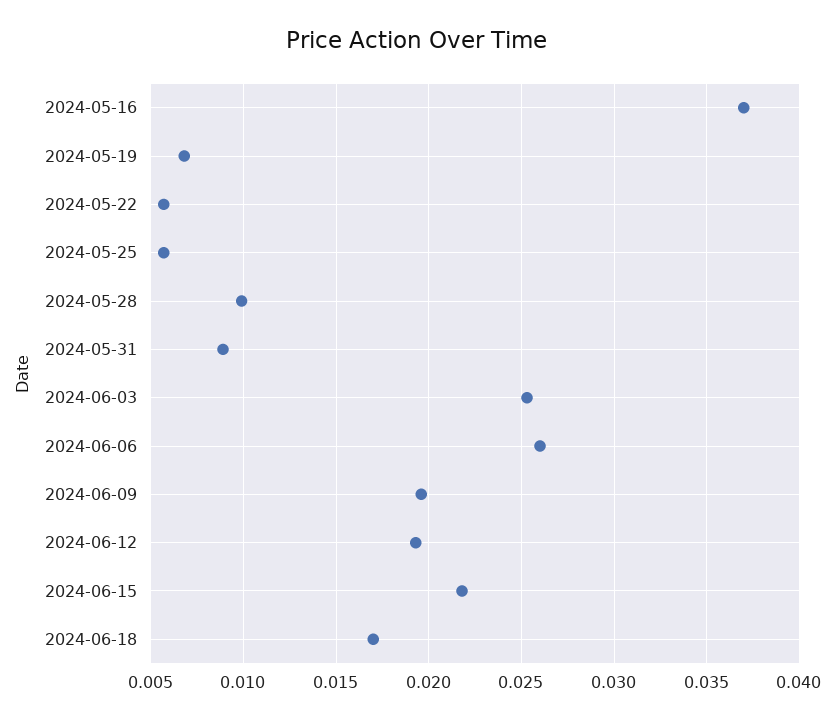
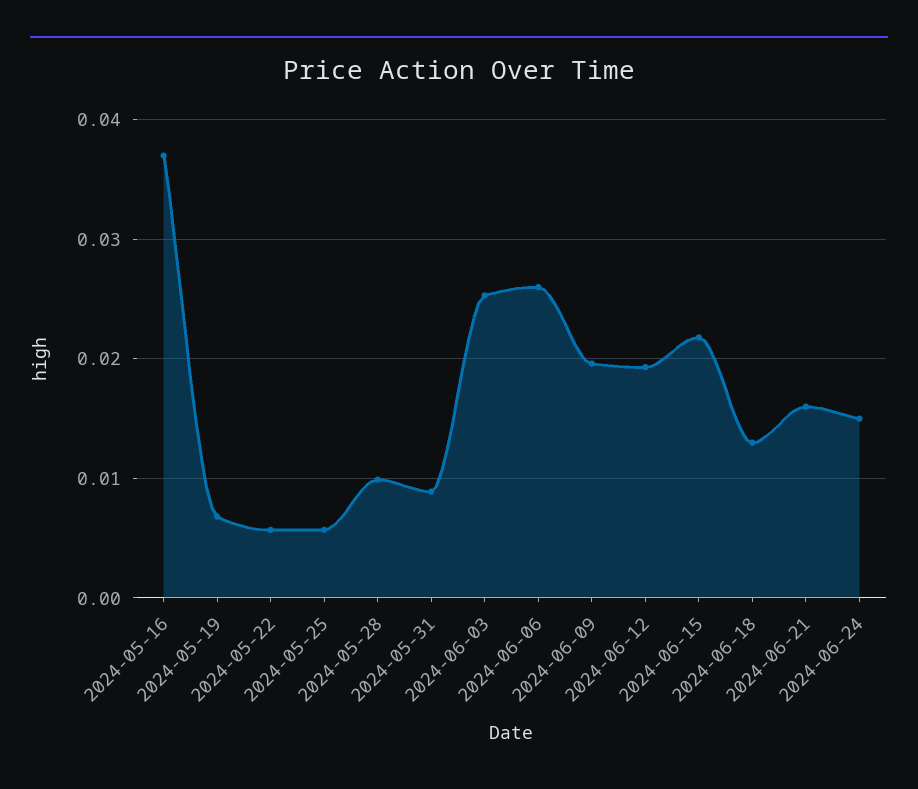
2024-06-18: 0.017 -> 0.013
2024-06-21: none -> 0.016
2024-06-24: none -> 0.015

